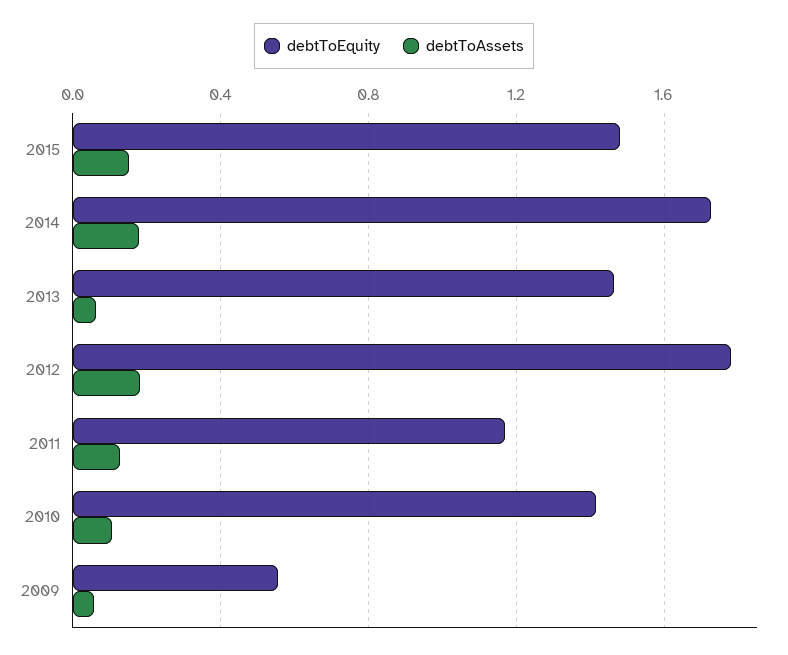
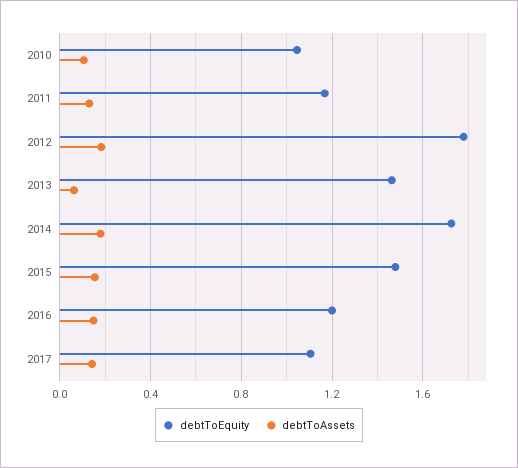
debtToEquity, 2010: 1.4 -> 1.05
debtToEquity, 2009: 0.55 -> none
debtToAssets, 2009: 0.05 -> none
debtToEquity, 2016: none -> 1.2
debtToAssets, 2016: none -> 0.15
debtToEquity, 2017: none -> 1.1
debtToAssets, 2017: none -> 0.15

